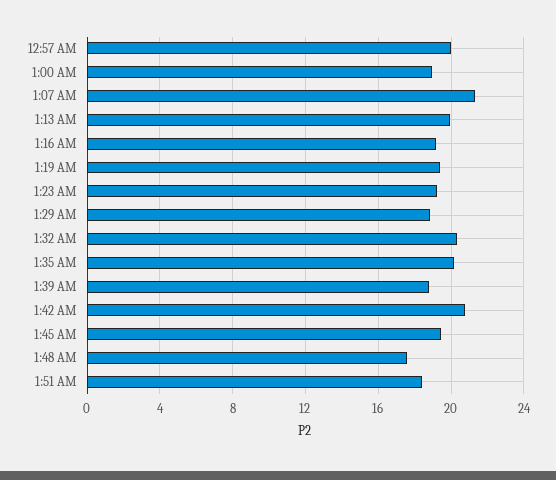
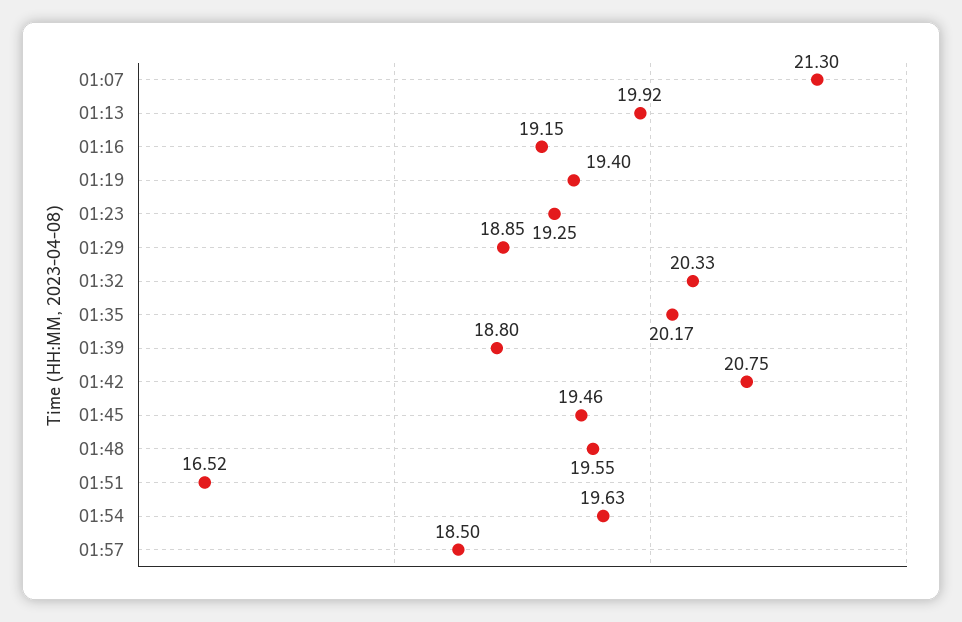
12:57 AM: 20 -> none
1:00 AM: 19 -> none
1:48 AM: 17.5 -> 19.55
1:51 AM: 18.5 -> 16.52
01:54: none -> 19.63
01:57: none -> 18.5

